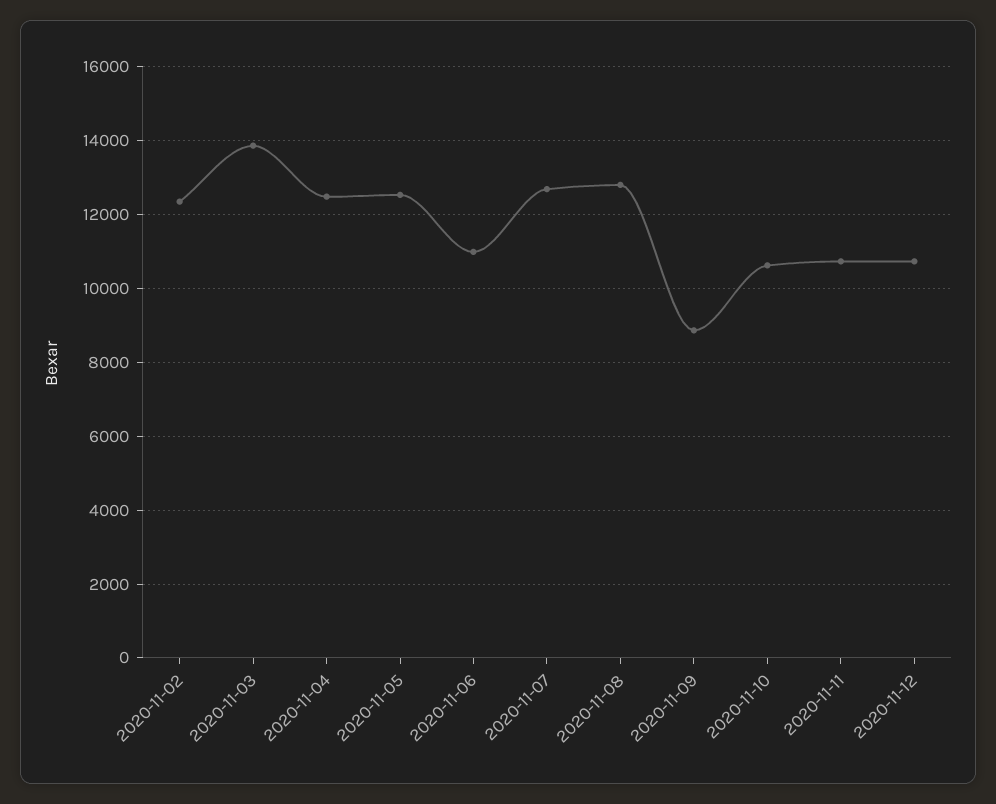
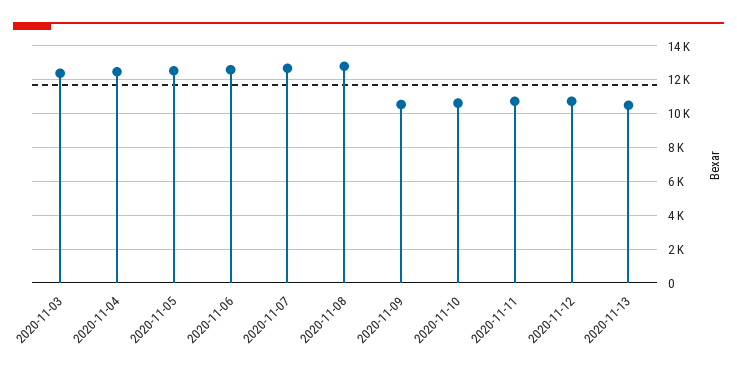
2020-11-02: 12400 -> none
2020-11-03: 13800 -> 12500
2020-11-06: 11000 -> 12500
2020-11-09: 8800 -> 10500
2020-11-13: none -> 10500

